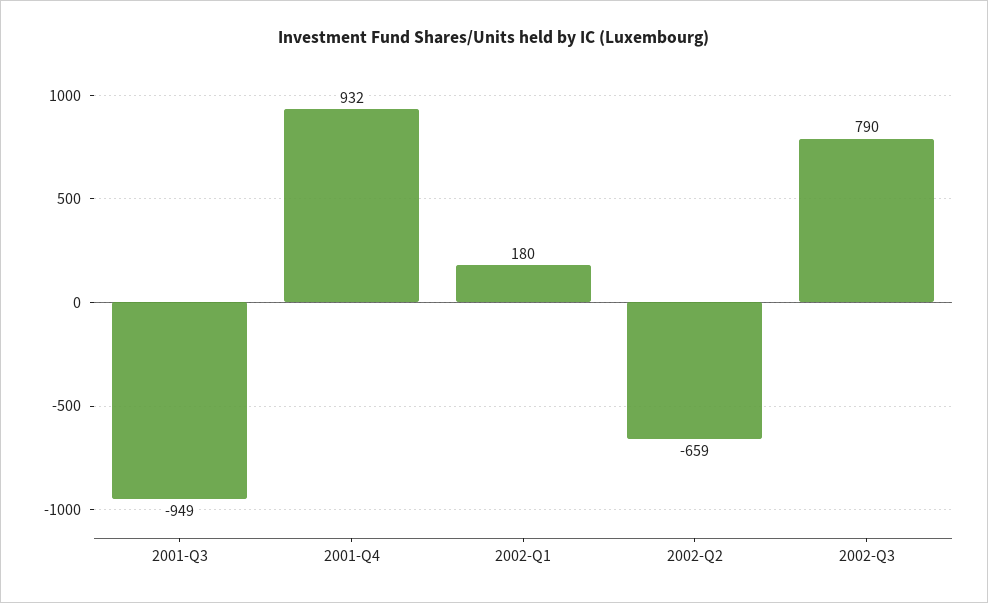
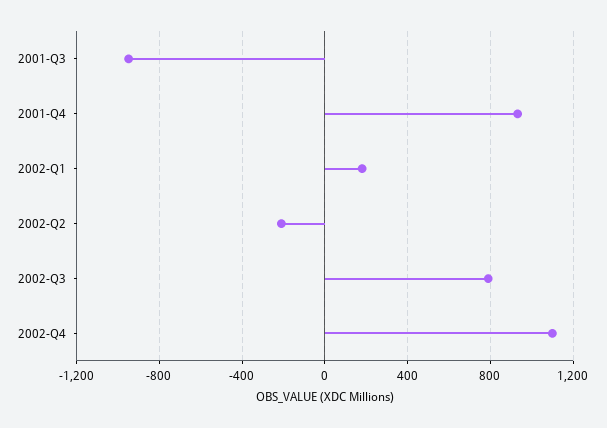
2002-Q2: -659 -> -200
2002-Q4: none -> 1100

